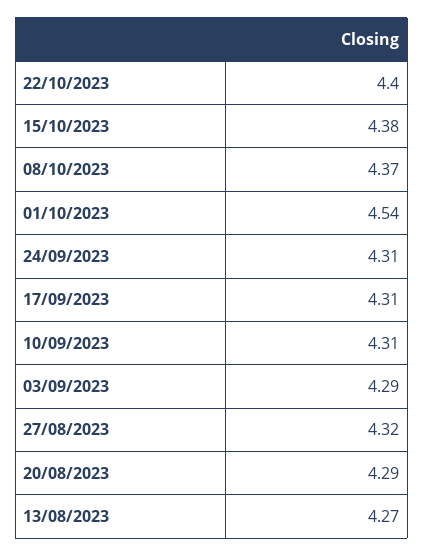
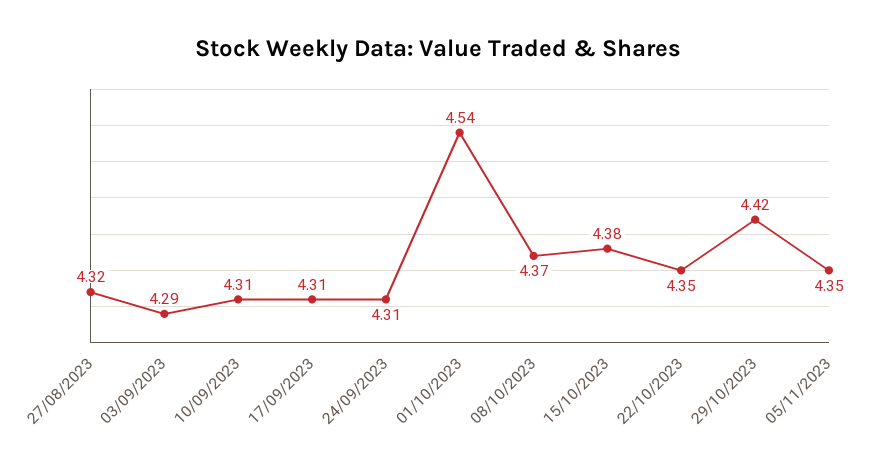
22/10/2023: 4.4 -> 4.35
20/08/2023: 4.29 -> none
13/08/2023: 4.27 -> none
29/10/2023: none -> 4.42
05/11/2023: none -> 4.35

